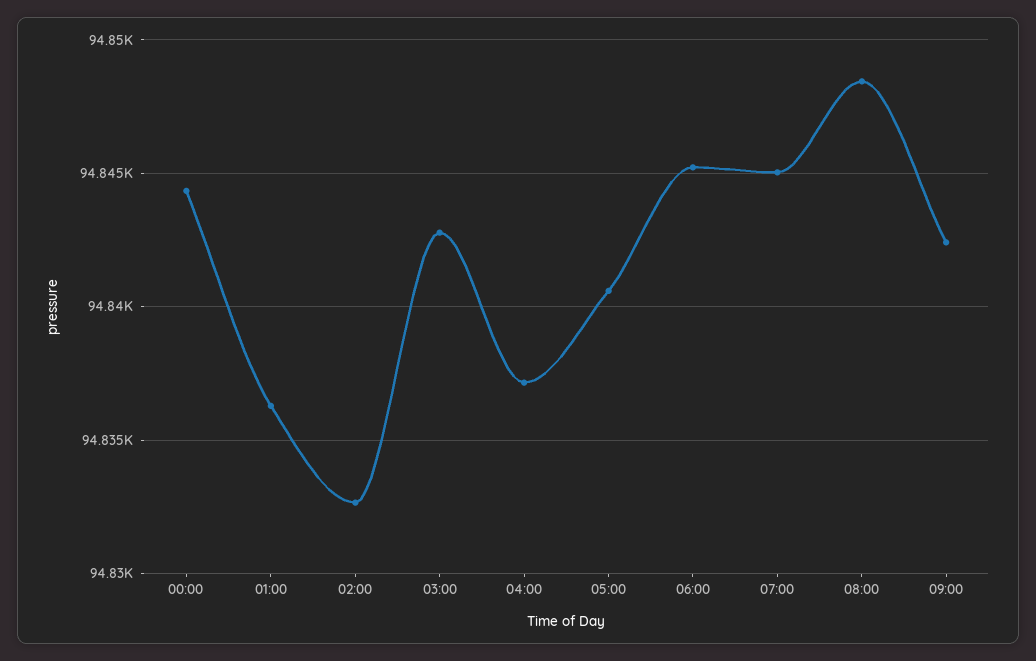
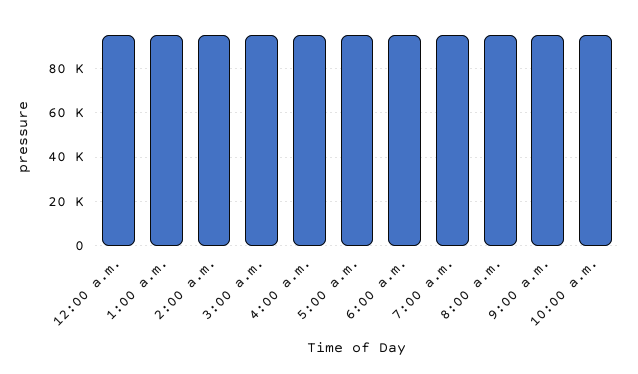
10:00 a.m.: none -> 95000

